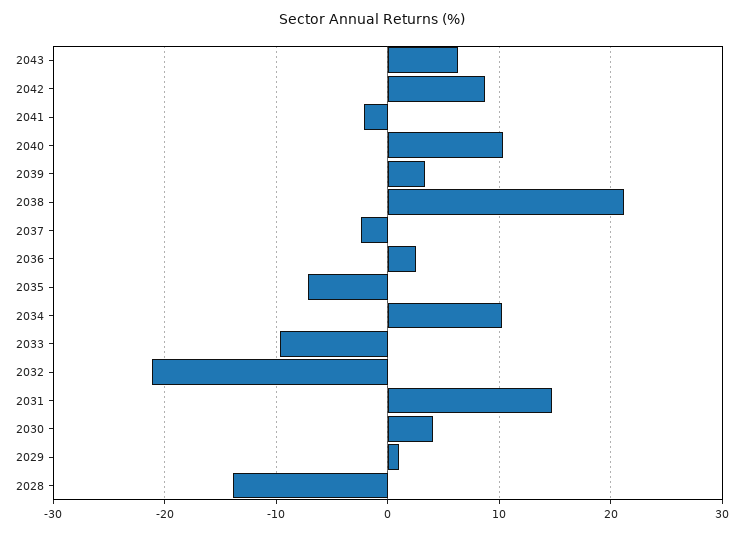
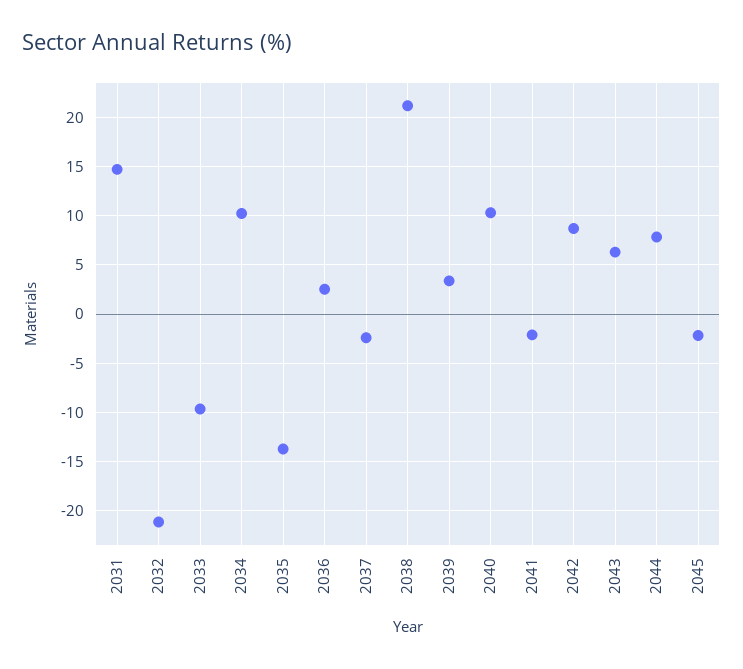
2035: -7 -> -14
2030: 4 -> none
2029: 1 -> none
2028: -14 -> none
2044: none -> 8
2045: none -> -2

